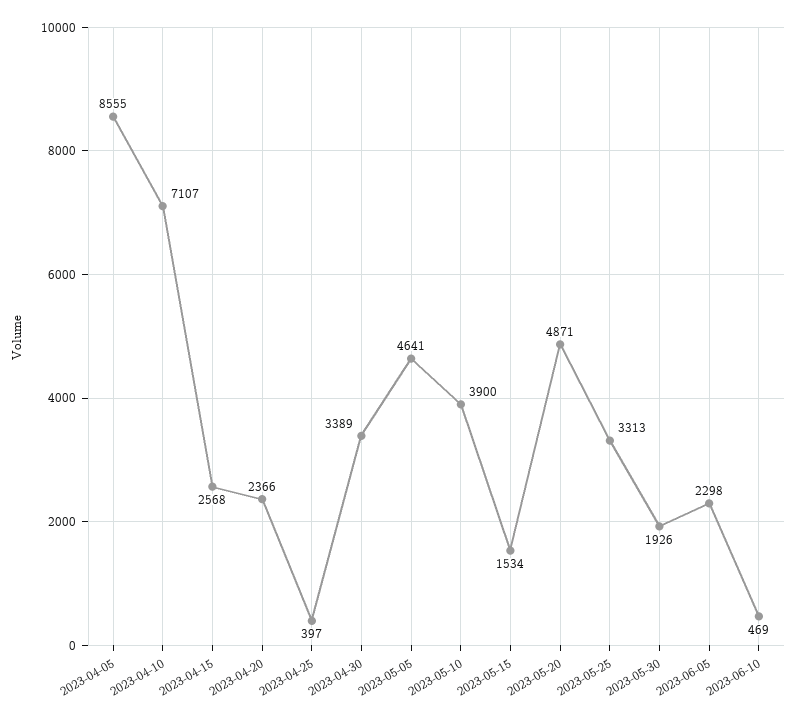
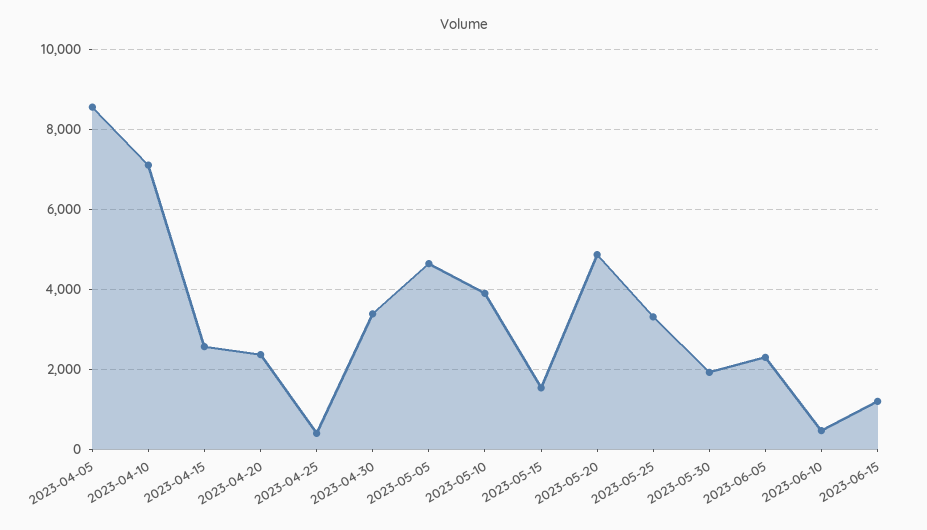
2023-06-15: none -> 1200

